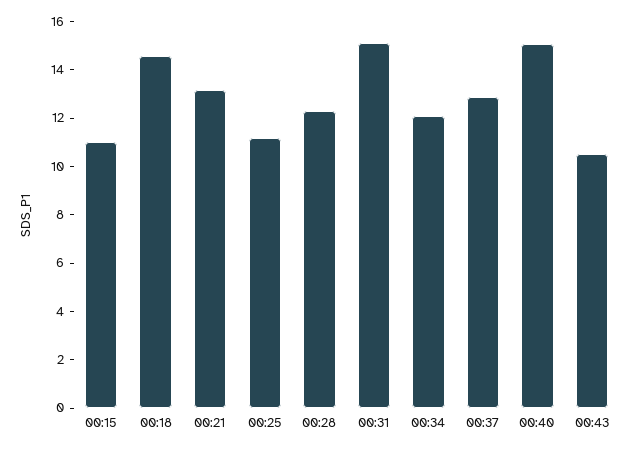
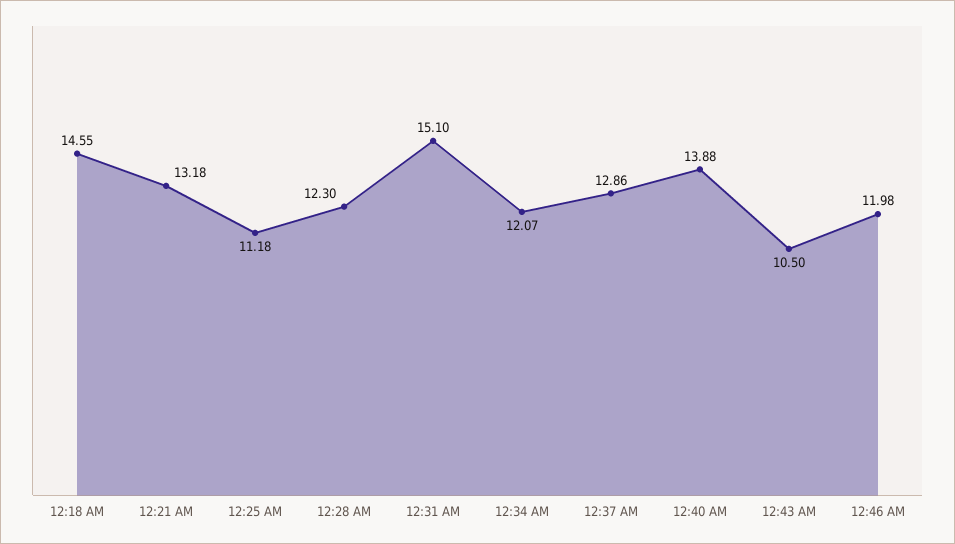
00:15: 11 -> none
00:40: 15 -> 13.88
12:46 AM: none -> 11.98

